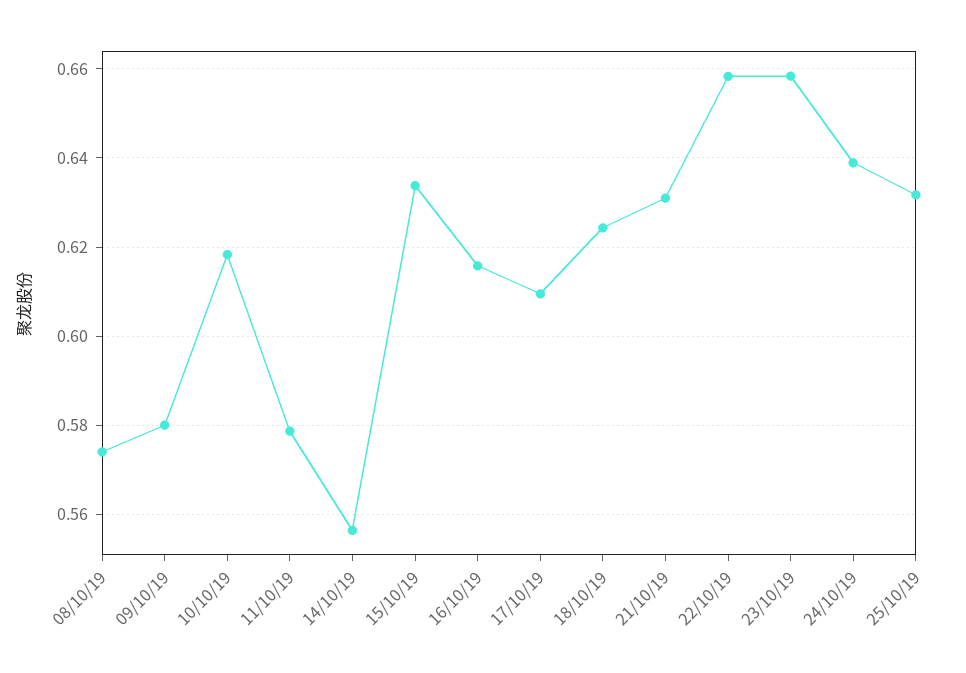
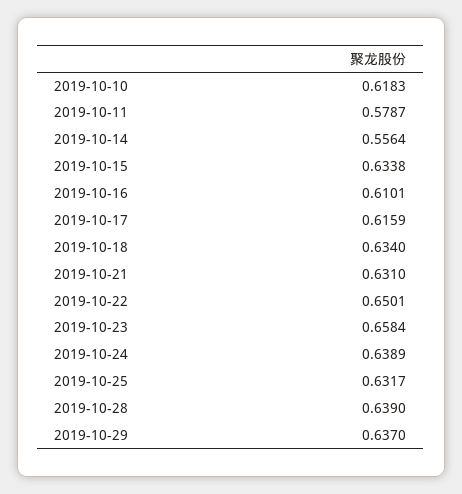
08/10/19: 0.574 -> none
09/10/19: 0.58 -> none
16/10/19: 0.616 -> 0.6101
17/10/19: 0.61 -> 0.6159
18/10/19: 0.624 -> 0.634
22/10/19: 0.658 -> 0.6501
2019-10-28: none -> 0.639
2019-10-29: none -> 0.637

